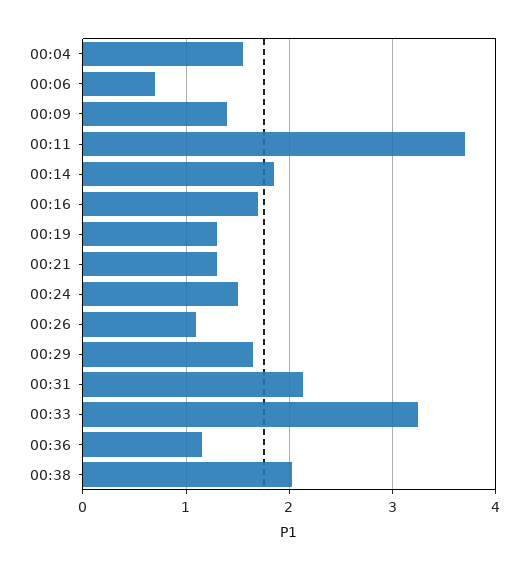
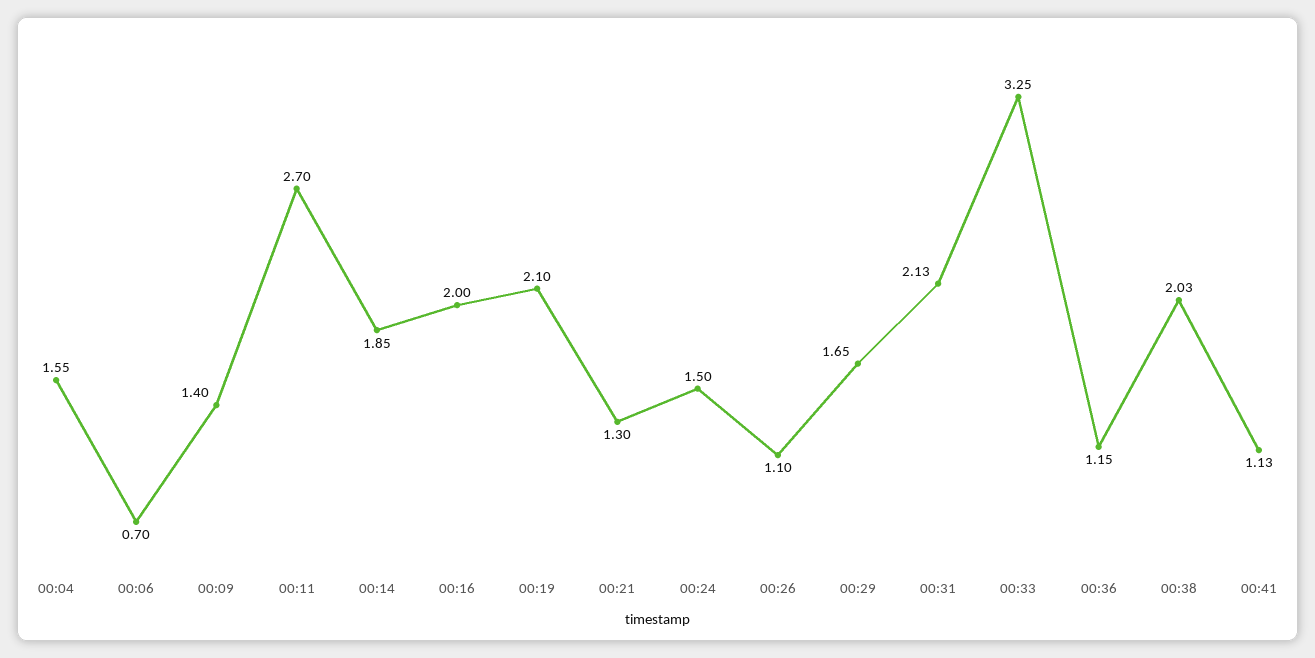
00:11: 3.7 -> 2.7
00:16: 1.7 -> 2
00:19: 1.3 -> 2.1
00:41: none -> 1.13

